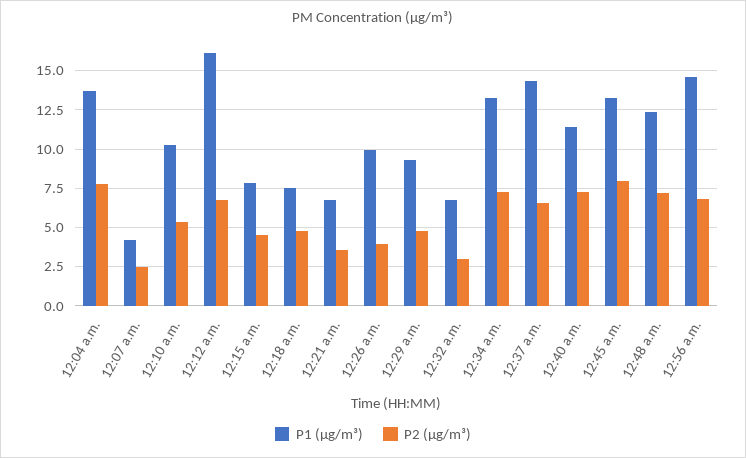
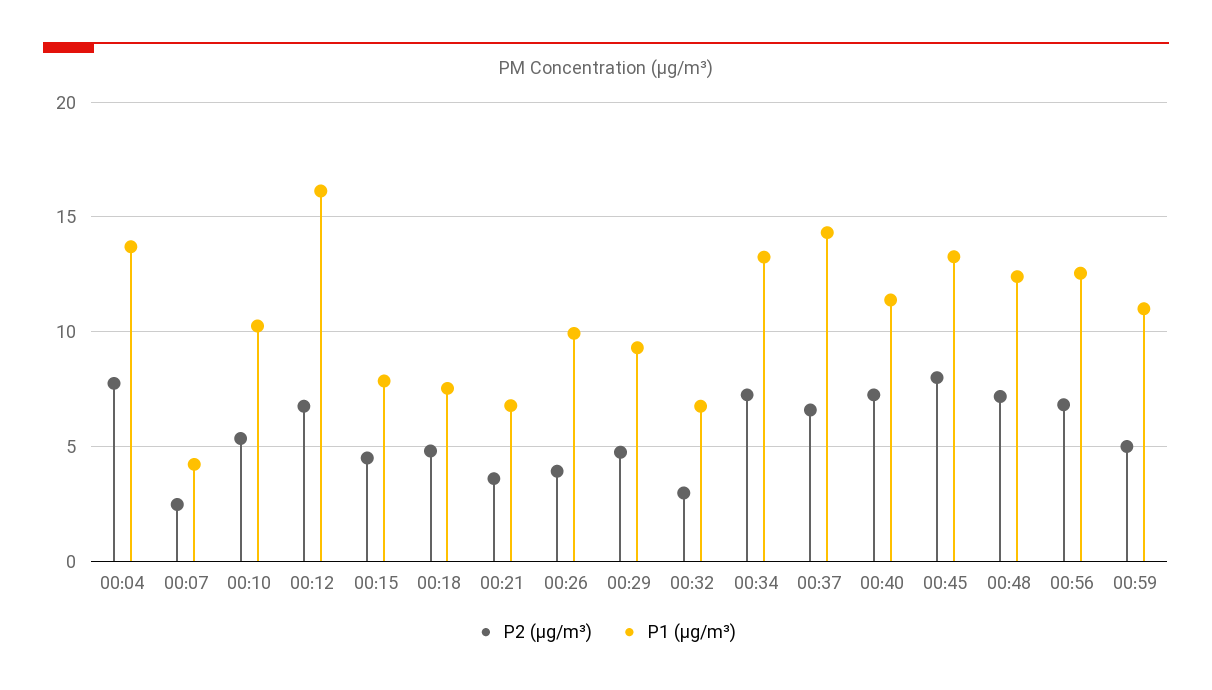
P1 (µg/m³), 12:56 a.m.: 14.5 -> 12.5
P2 (µg/m³), 00:59: none -> 5
P1 (µg/m³), 00:59: none -> 11

